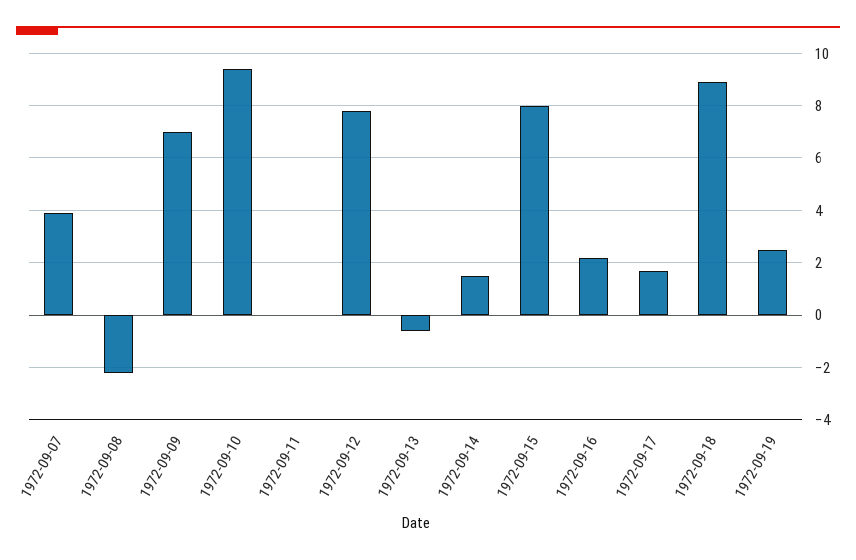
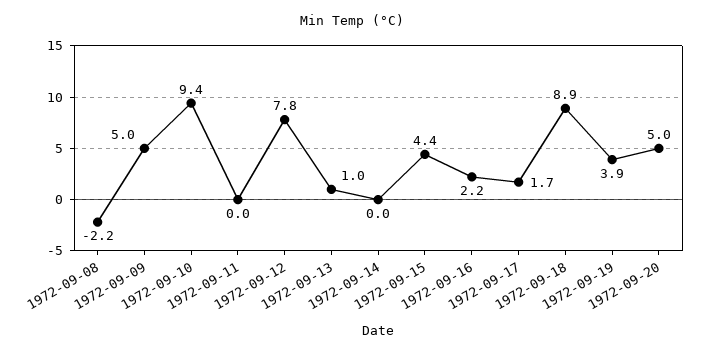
1972-09-07: 4 -> none
1972-09-09: 7 -> 5
1972-09-13: -0.5 -> 1
1972-09-14: 1.5 -> 0
1972-09-15: 8 -> 4.4
1972-09-19: 2.5 -> 3.9
1972-09-20: none -> 5

